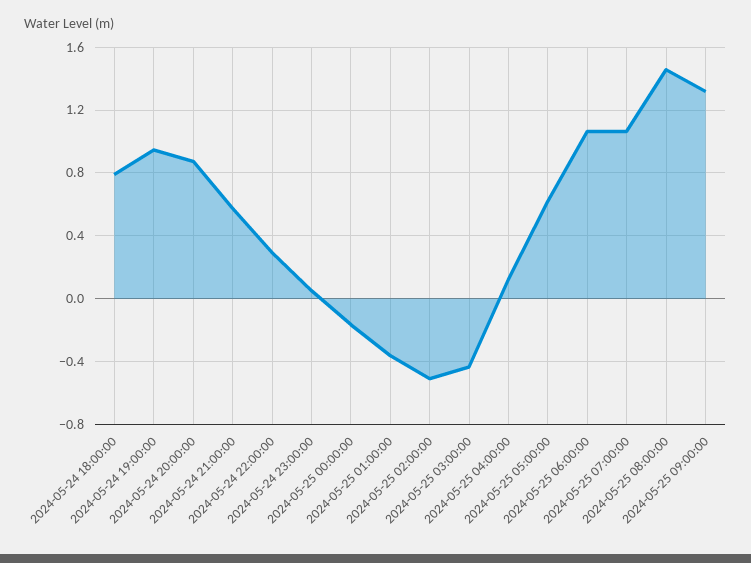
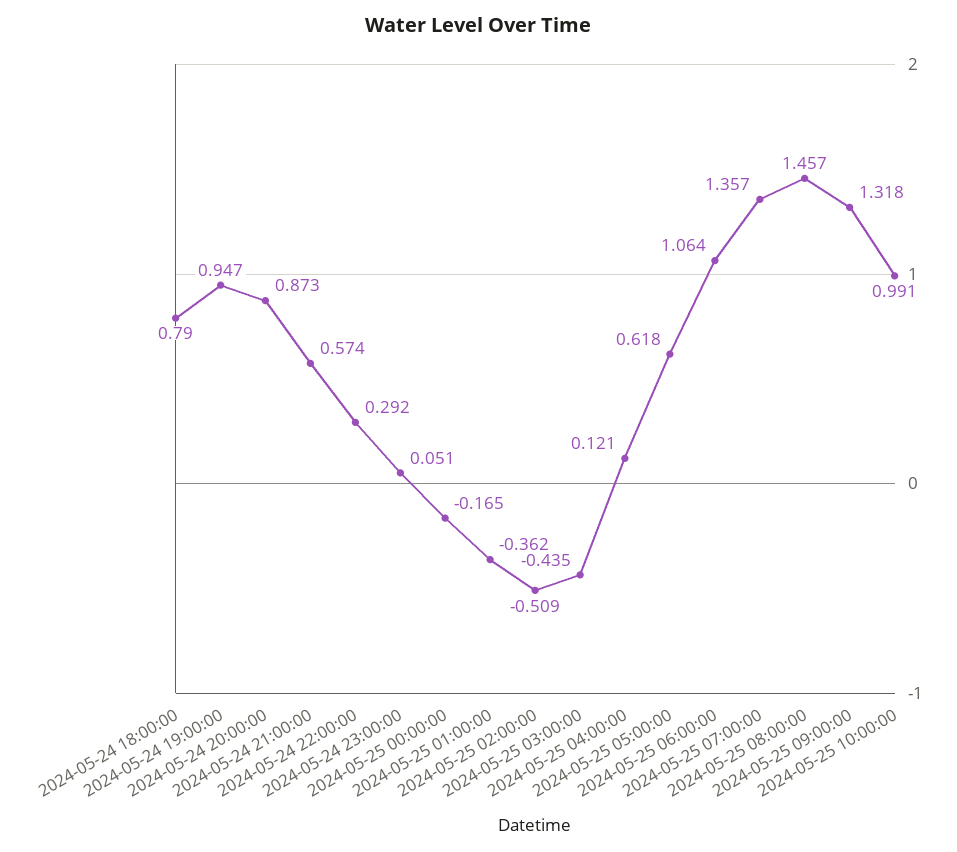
2024-05-25 07:00:00: 1.05 -> 1.357
2024-05-25 10:00:00: none -> 0.991

